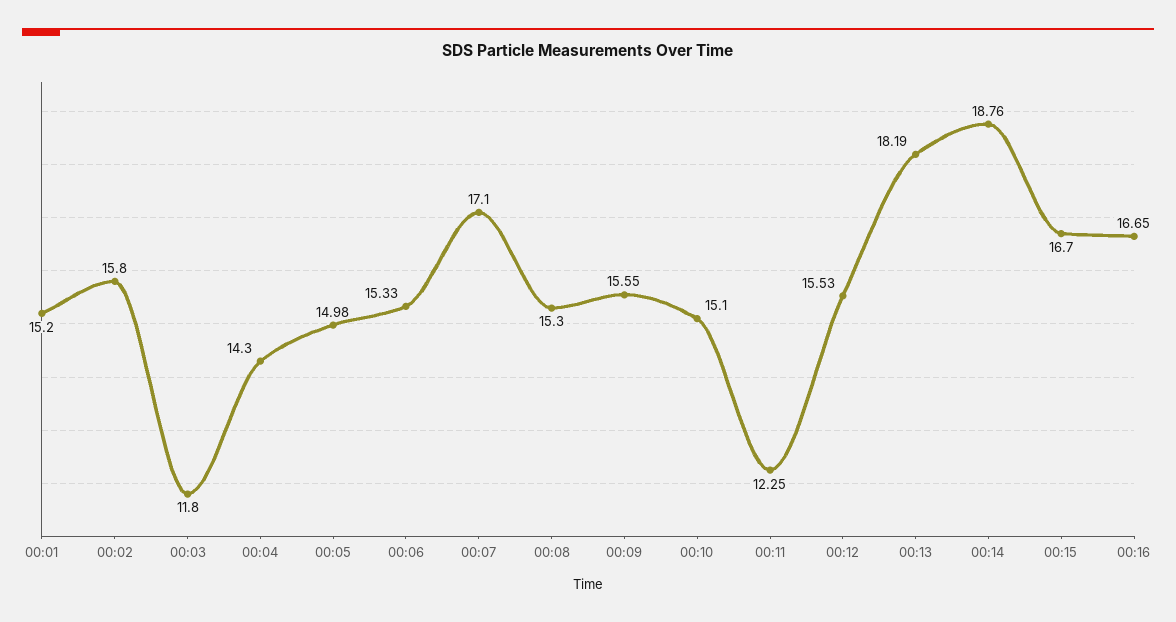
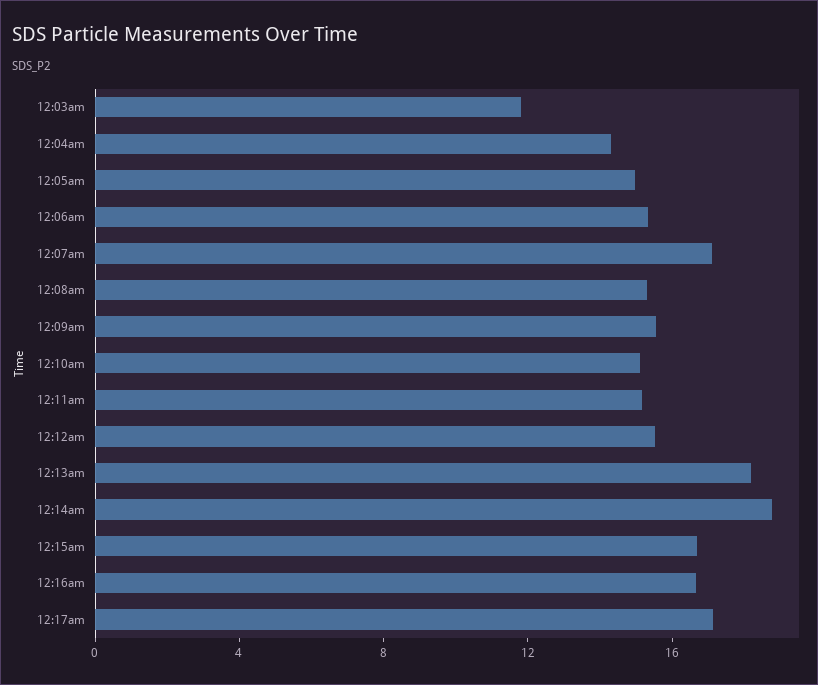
00:01: 15.2 -> none
00:02: 15.8 -> none
00:11: 12.25 -> 15
12:17am: none -> 17

